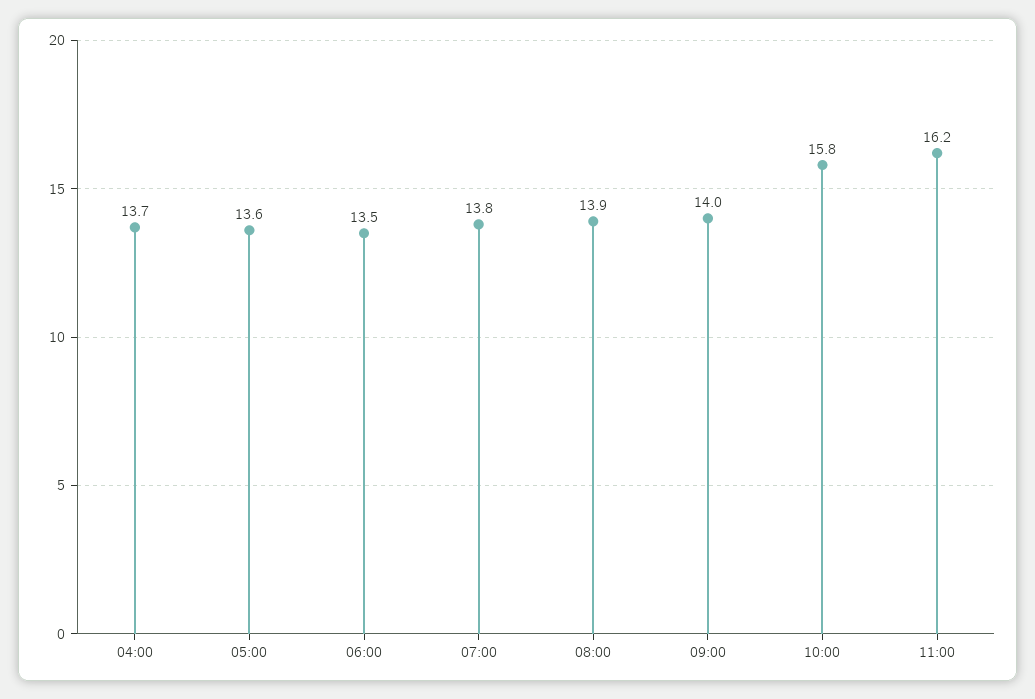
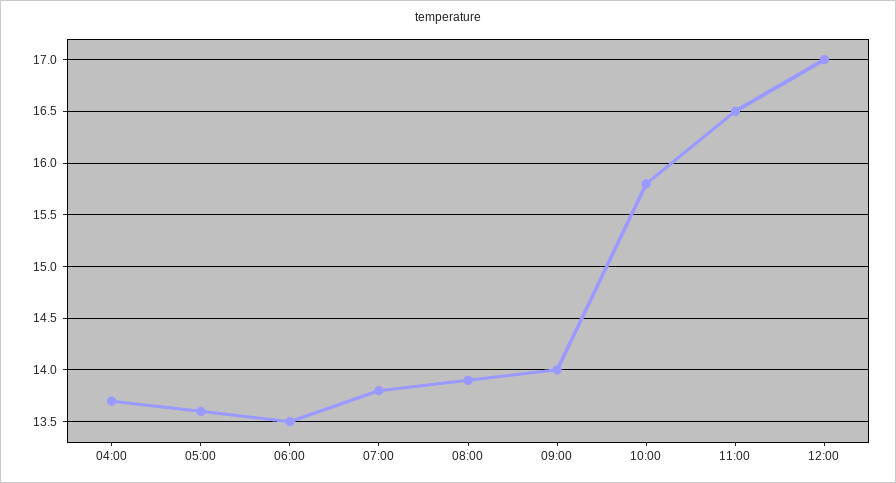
11:00: 16.2 -> 16.5
12:00: none -> 17

